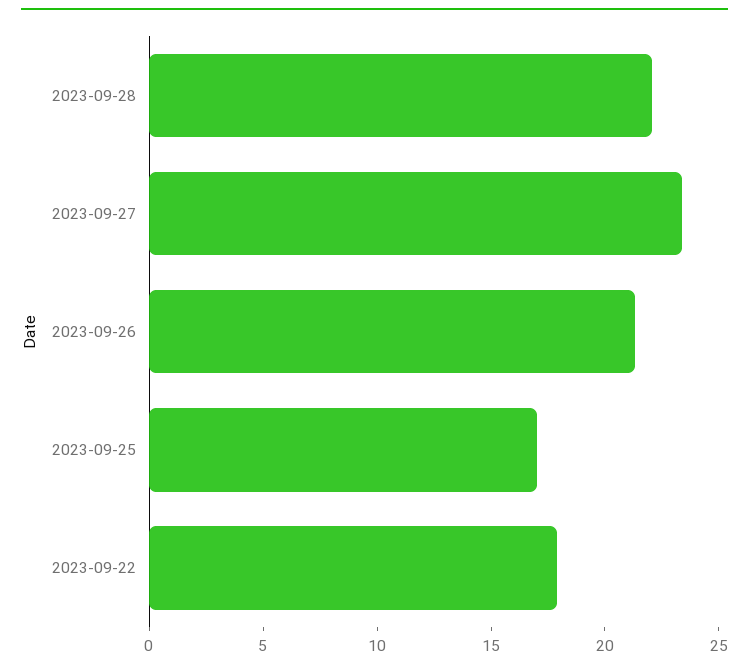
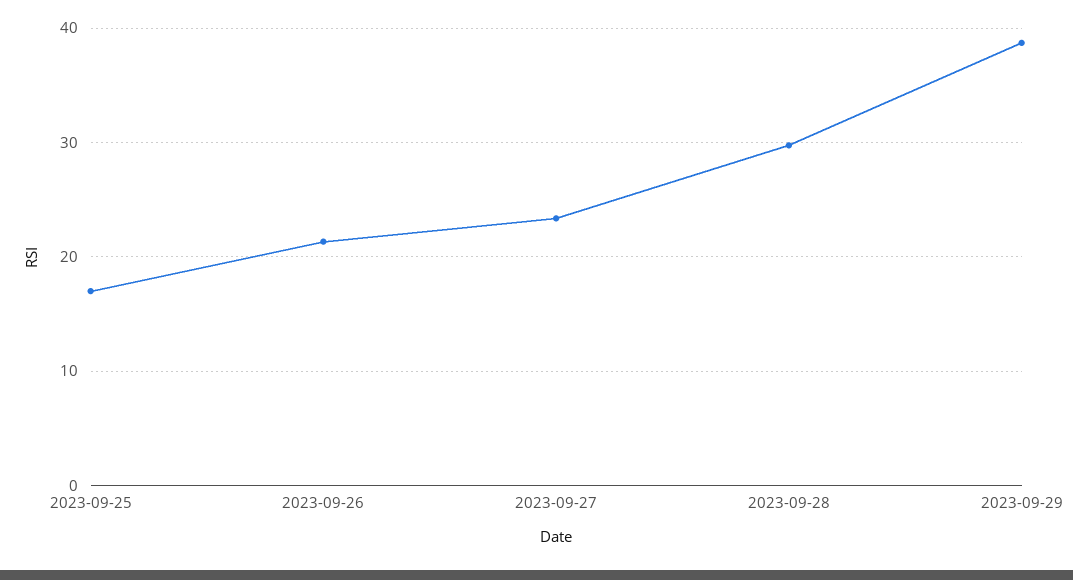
2023-09-28: 22 -> 30
2023-09-22: 18 -> none
2023-09-29: none -> 39

